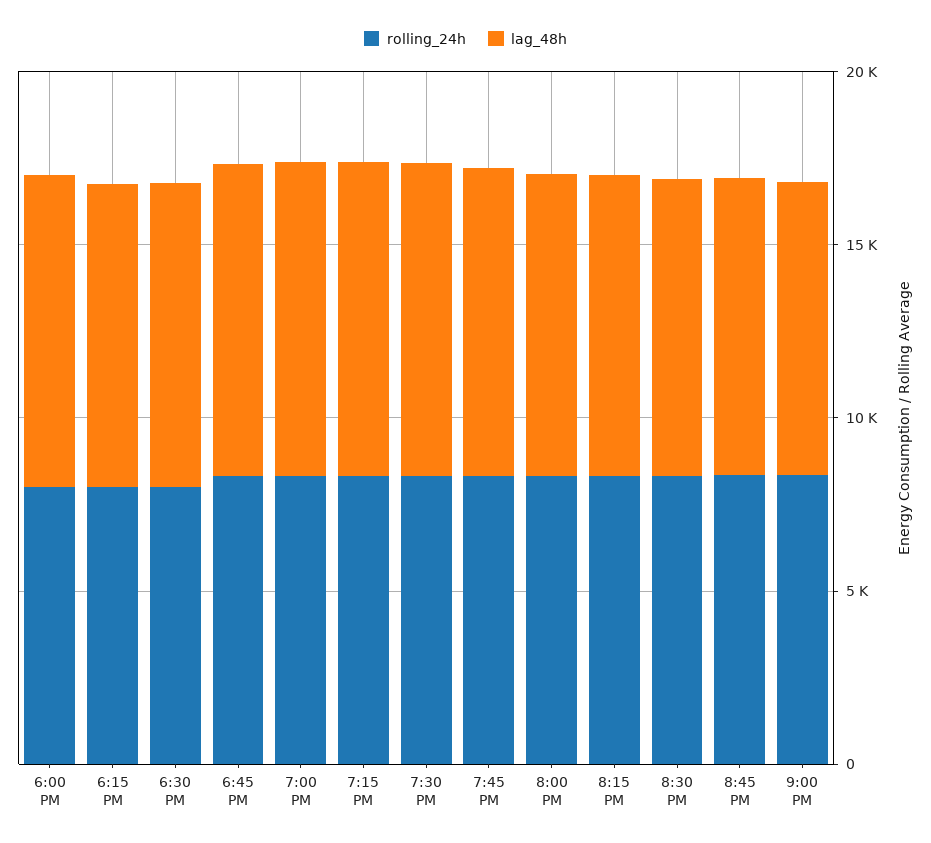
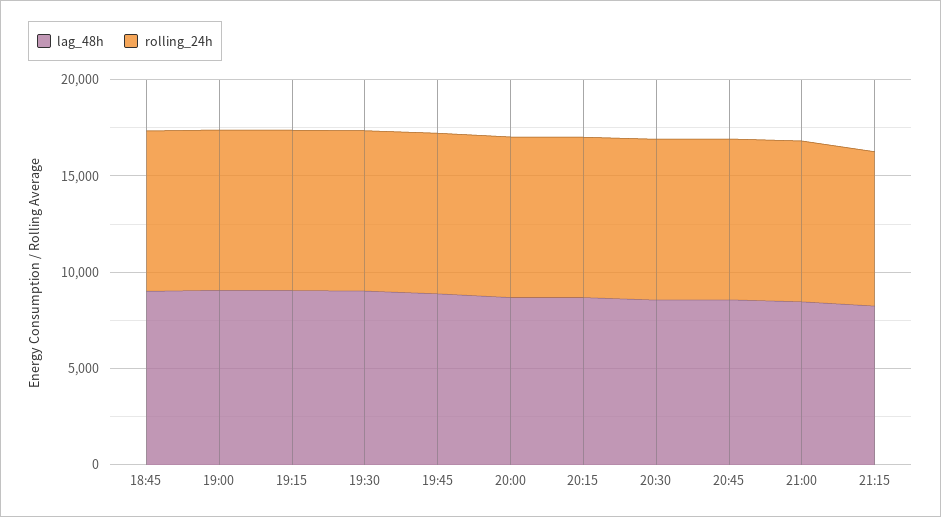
rolling_24h, 6:00 PM: 8000 -> none
lag_48h, 6:00 PM: 9000 -> none
rolling_24h, 6:15 PM: 8000 -> none
lag_48h, 6:15 PM: 9000 -> none
rolling_24h, 6:30 PM: 8000 -> none
lag_48h, 6:30 PM: 9000 -> none
lag_48h, 21:15: none -> 8000
rolling_24h, 21:15: none -> 8000

